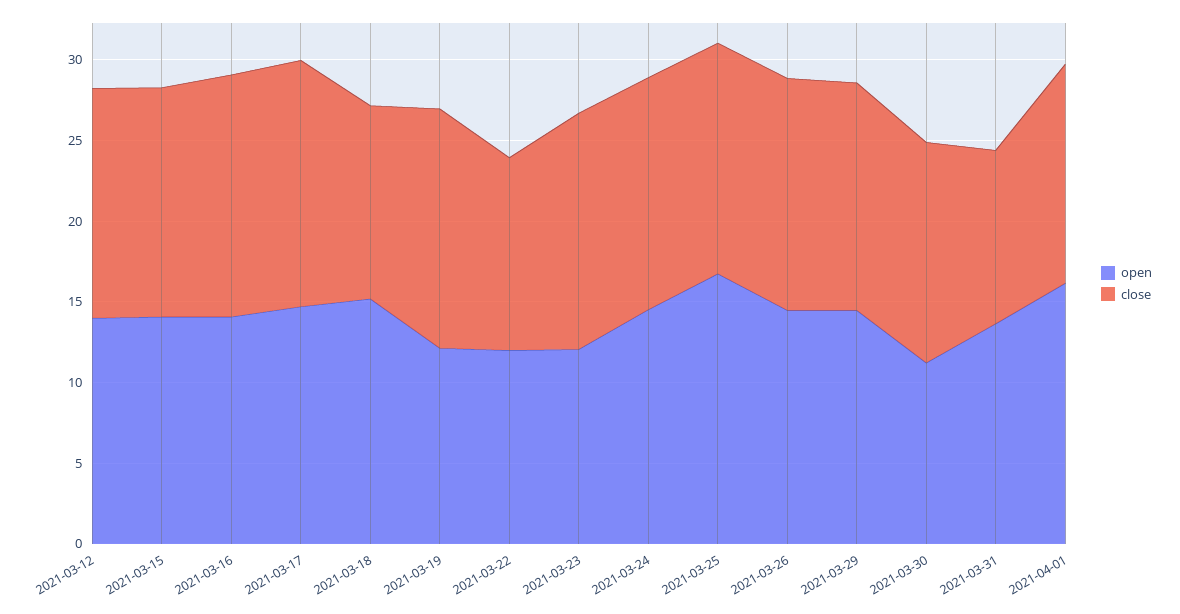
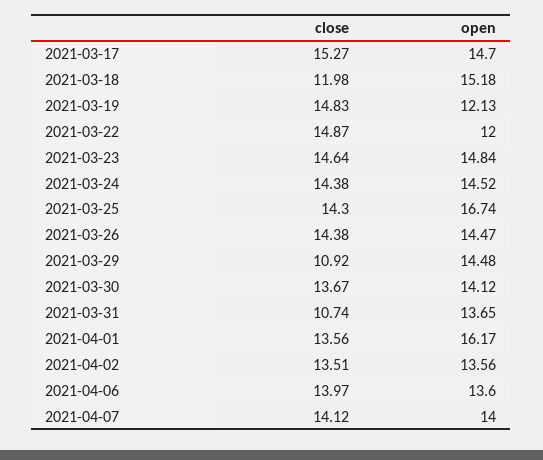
open, 2021-03-12: 14 -> none
close, 2021-03-12: 14 -> none
open, 2021-03-15: 14 -> none
close, 2021-03-15: 14 -> none
open, 2021-03-16: 14 -> none
close, 2021-03-16: 15 -> none
close, 2021-03-22: 12 -> 14.87
open, 2021-03-23: 12 -> 14.84
close, 2021-03-29: 14 -> 10.92
open, 2021-03-30: 11 -> 14.12
close, 2021-04-02: none -> 13.51
open, 2021-04-02: none -> 13.56
close, 2021-04-06: none -> 13.97
open, 2021-04-06: none -> 13.6
close, 2021-04-07: none -> 14.12
open, 2021-04-07: none -> 14

